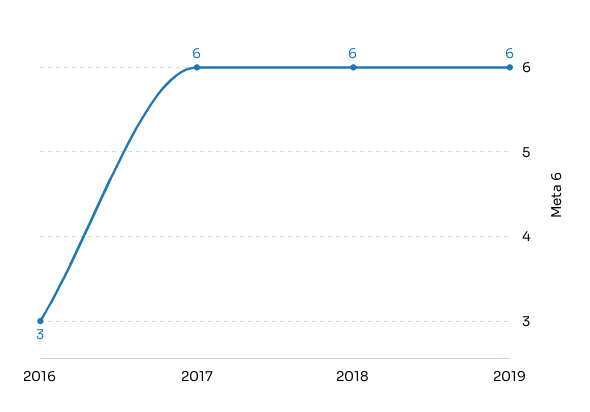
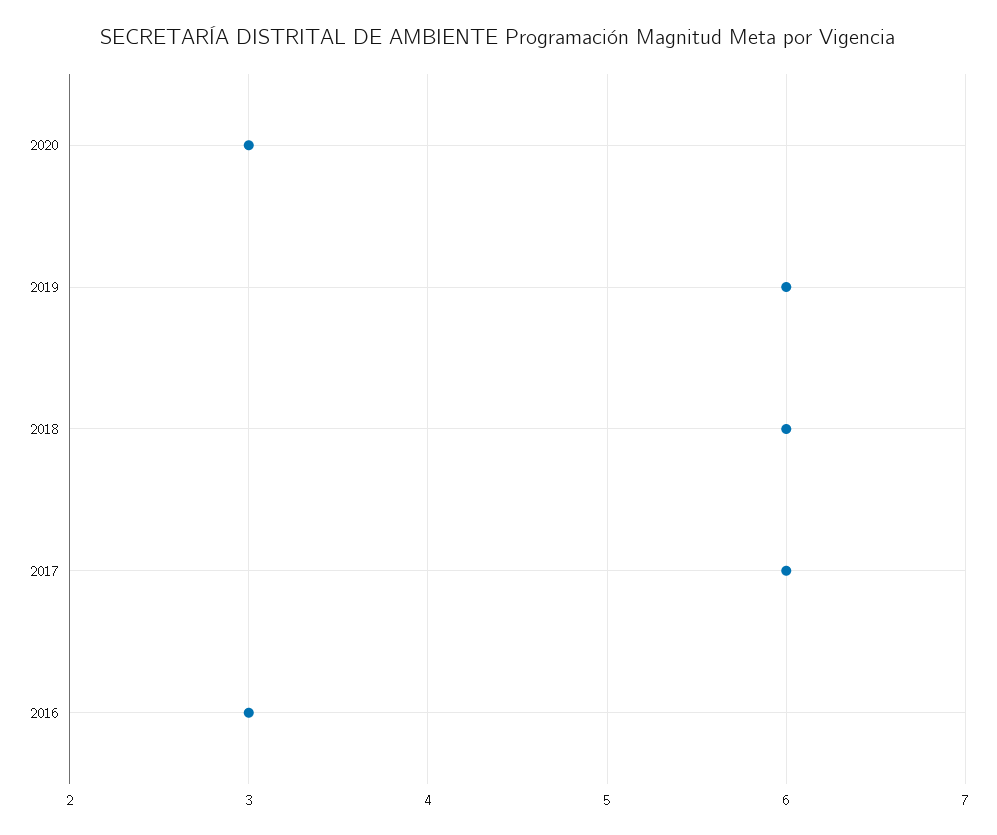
2020: none -> 3

